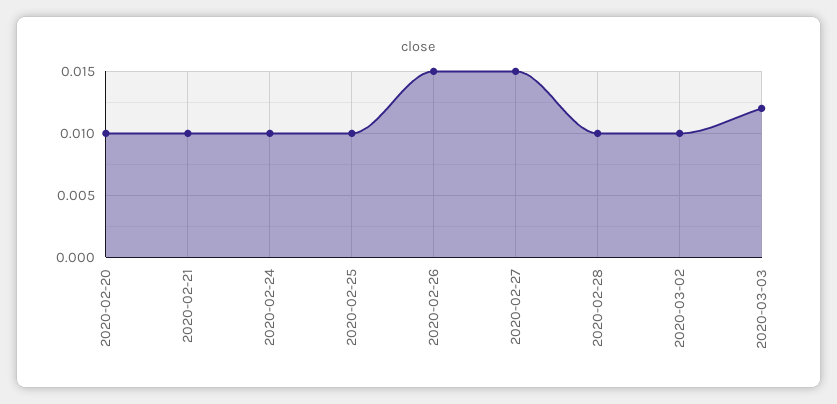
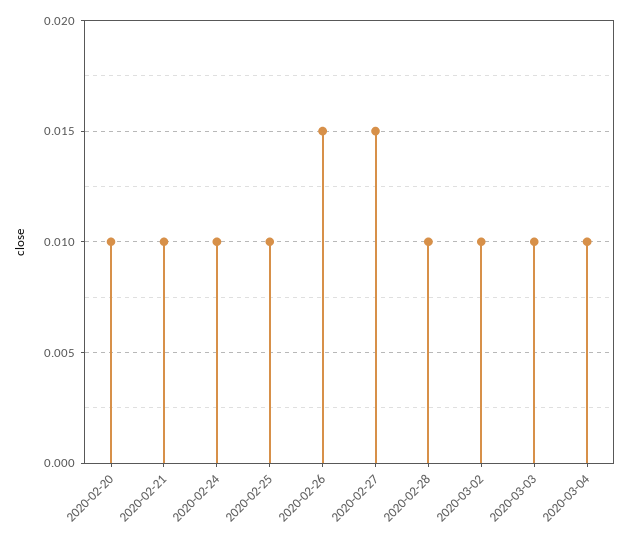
2020-03-03: 0.012 -> 0.01
2020-03-04: none -> 0.01

